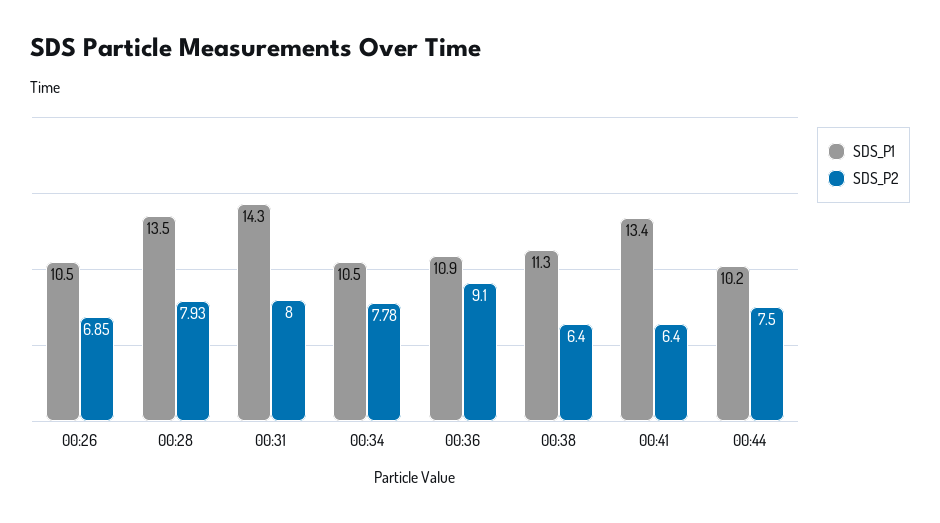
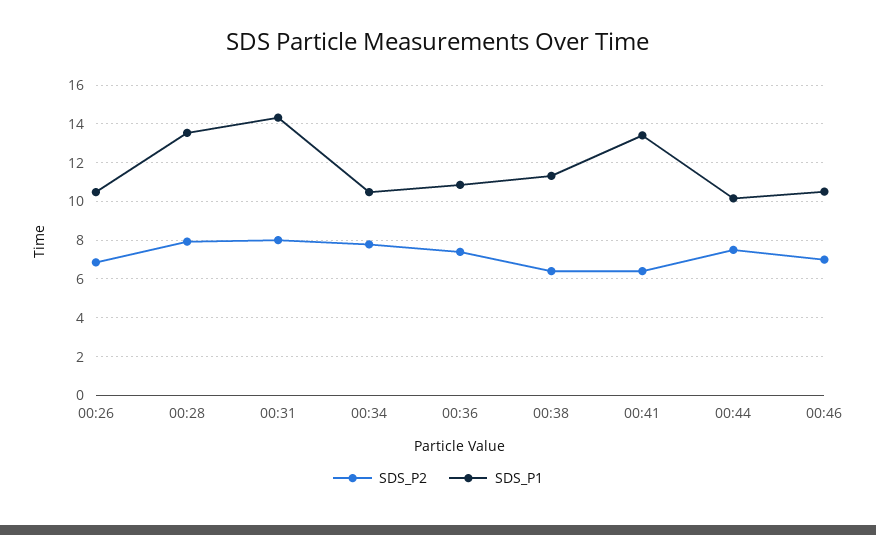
SDS_P2, 00:36: 9.1 -> 7.5
SDS_P2, 00:46: none -> 7
SDS_P1, 00:46: none -> 10.5

